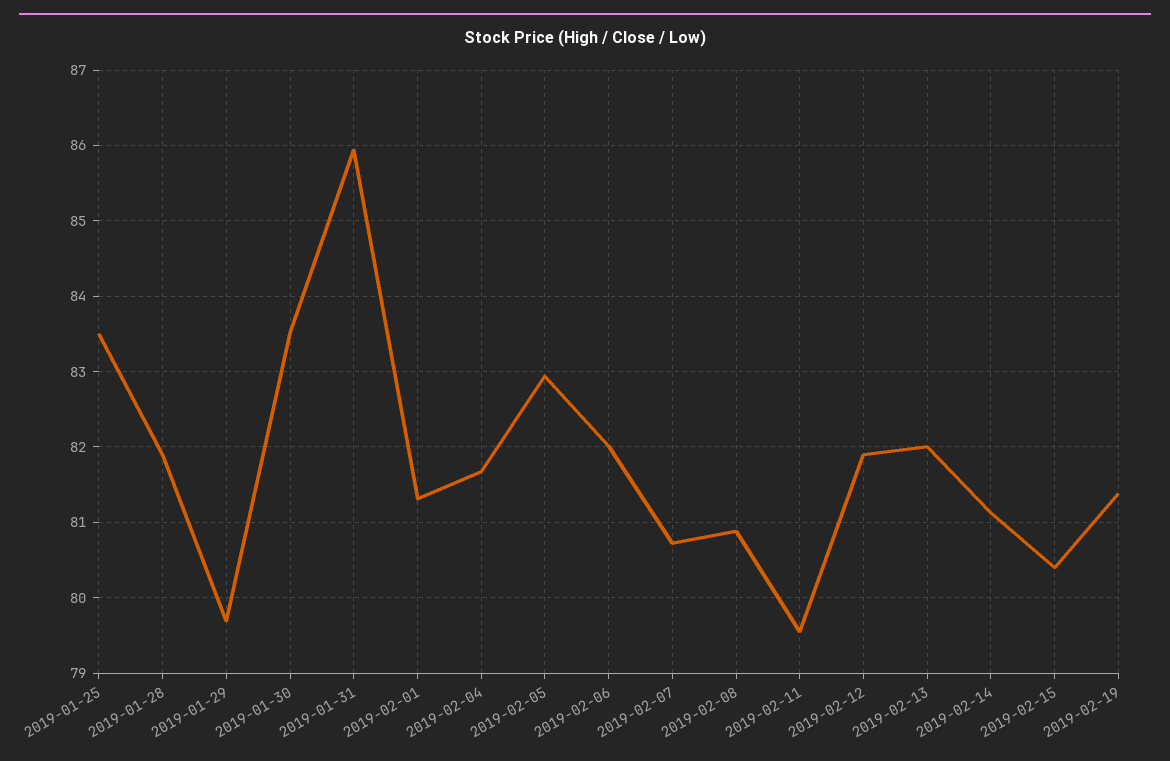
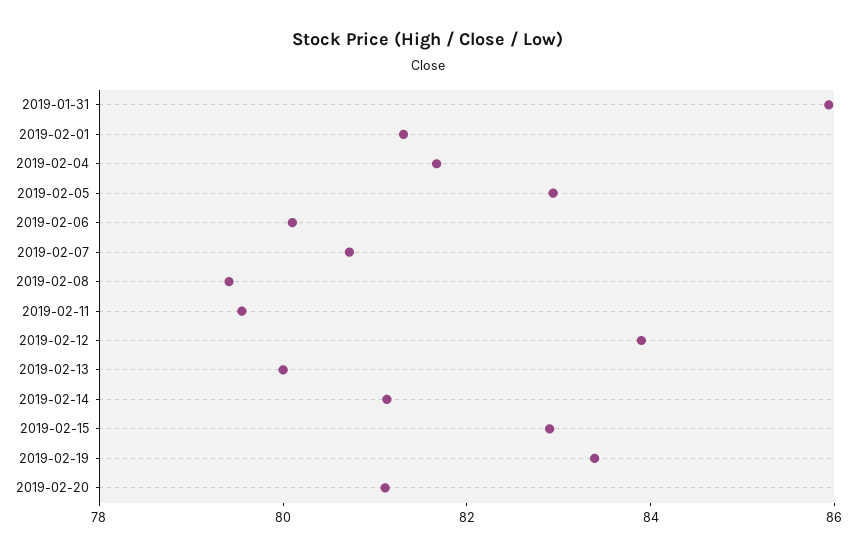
2019-01-25: 83.5 -> none
2019-01-28: 81.9 -> none
2019-01-29: 79.7 -> none
2019-01-30: 83.5 -> none
2019-02-06: 82 -> 80
2019-02-08: 80.9 -> 79.5
2019-02-12: 81.9 -> 84
2019-02-13: 82 -> 80
2019-02-15: 80.4 -> 83
2019-02-19: 81.4 -> 83.5
2019-02-20: none -> 81

